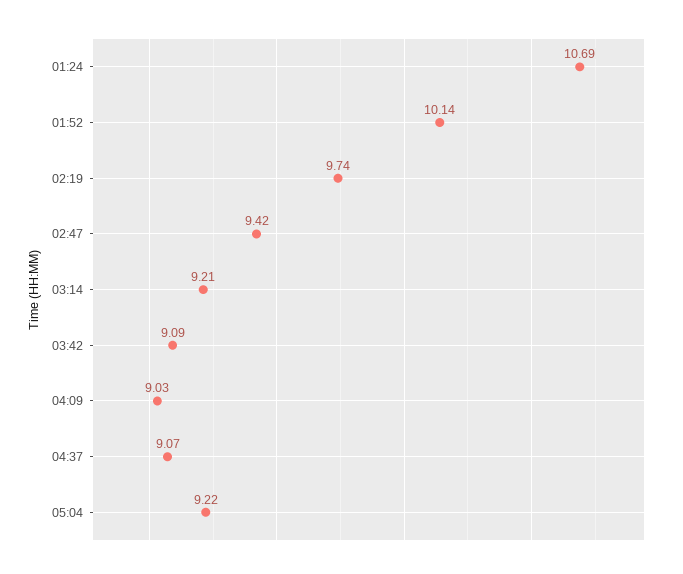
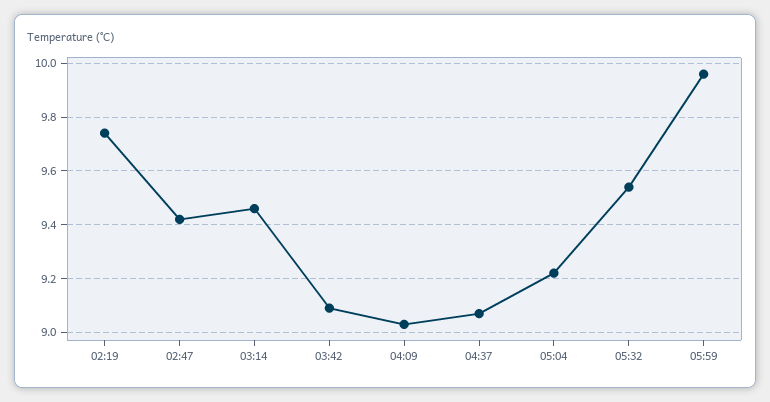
01:24: 10.69 -> none
01:52: 10.14 -> none
03:14: 9.21 -> 9.45
05:32: none -> 9.55
05:59: none -> 9.95

